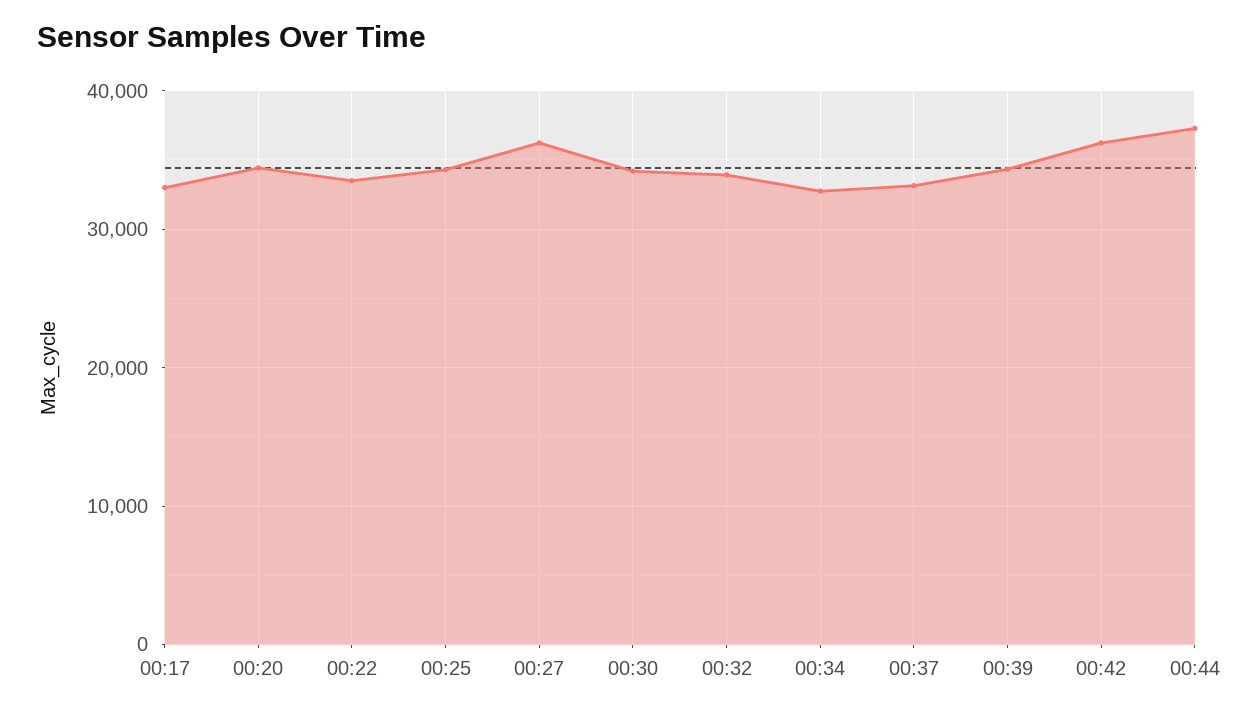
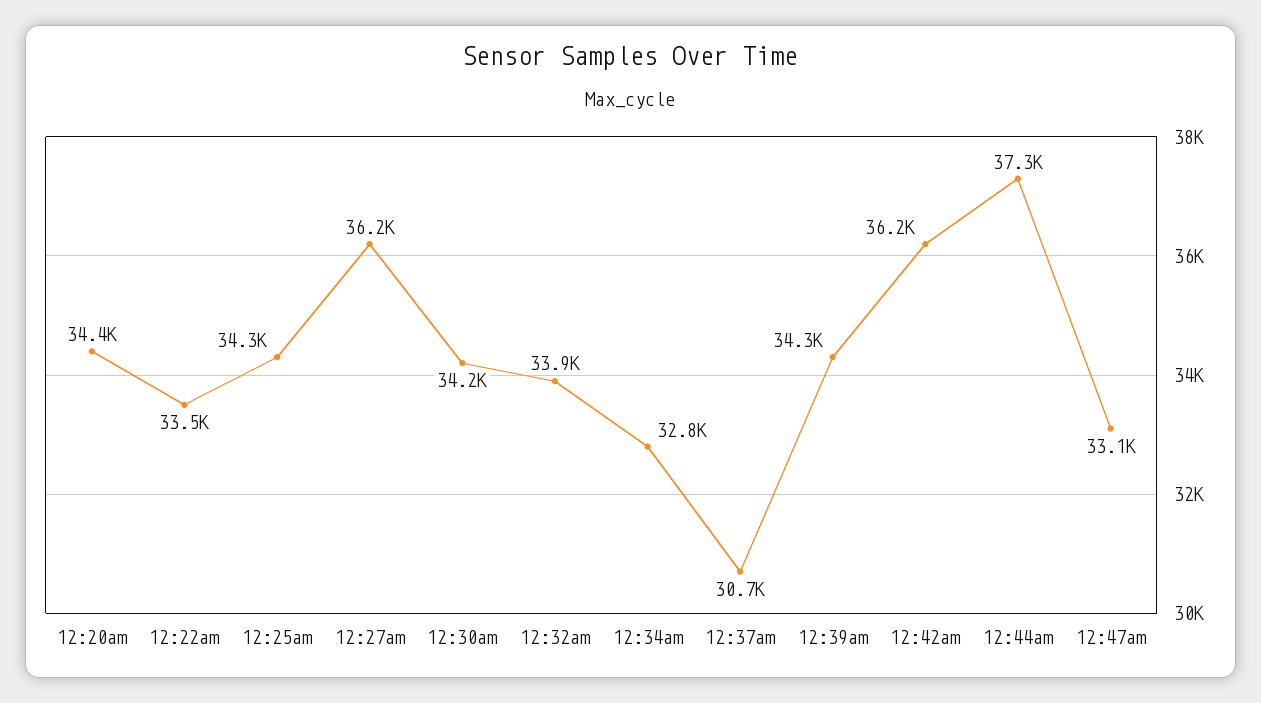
00:17: 33000 -> none
00:37: 33000 -> 30700
12:47am: none -> 33100

